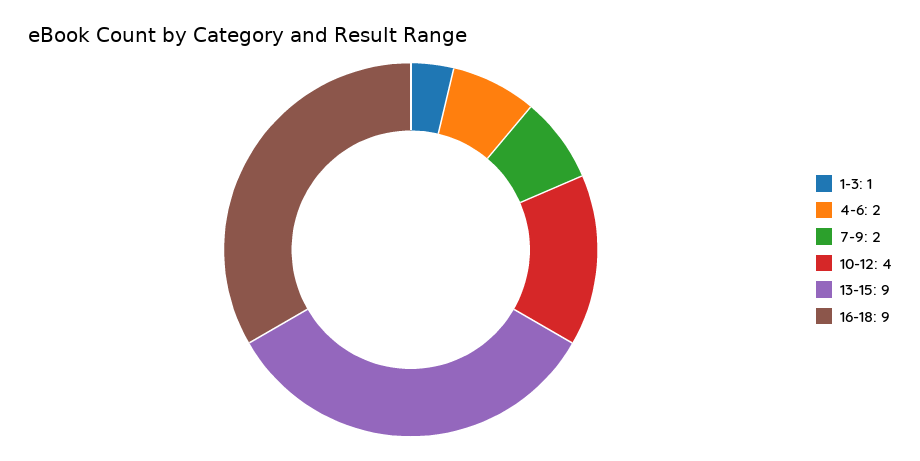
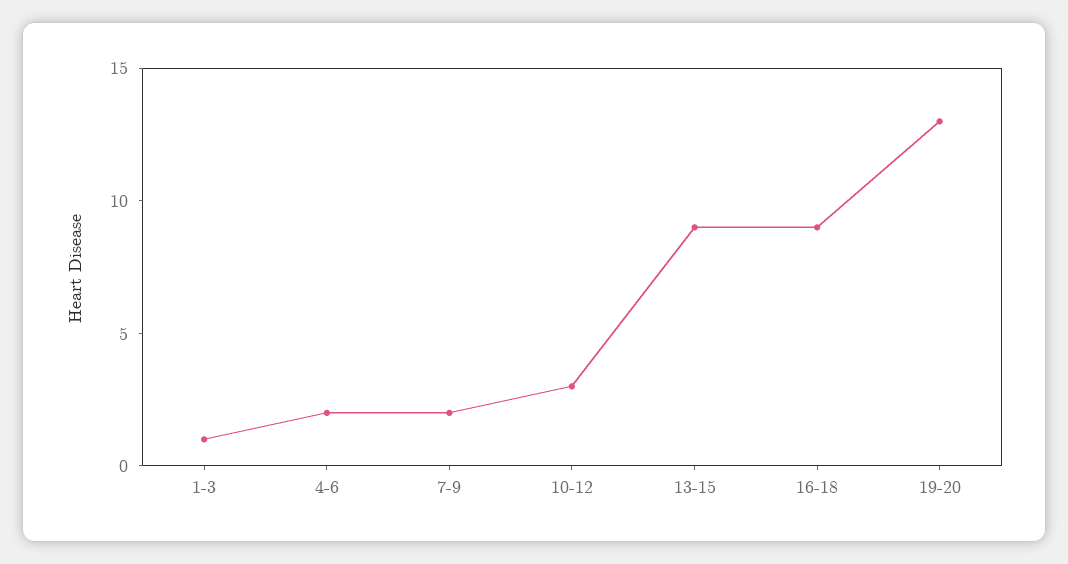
10-12: 4 -> 3
19-20: none -> 13

